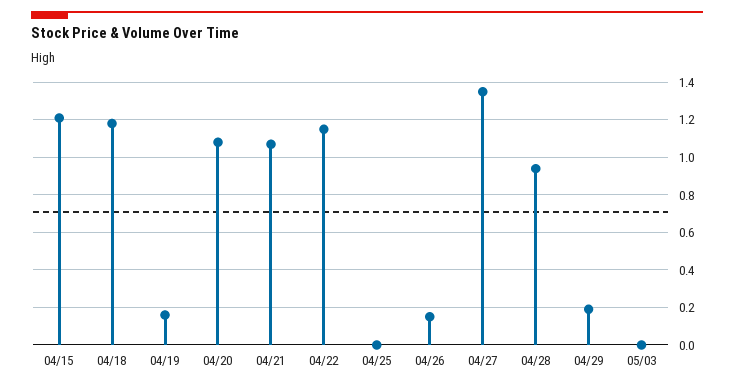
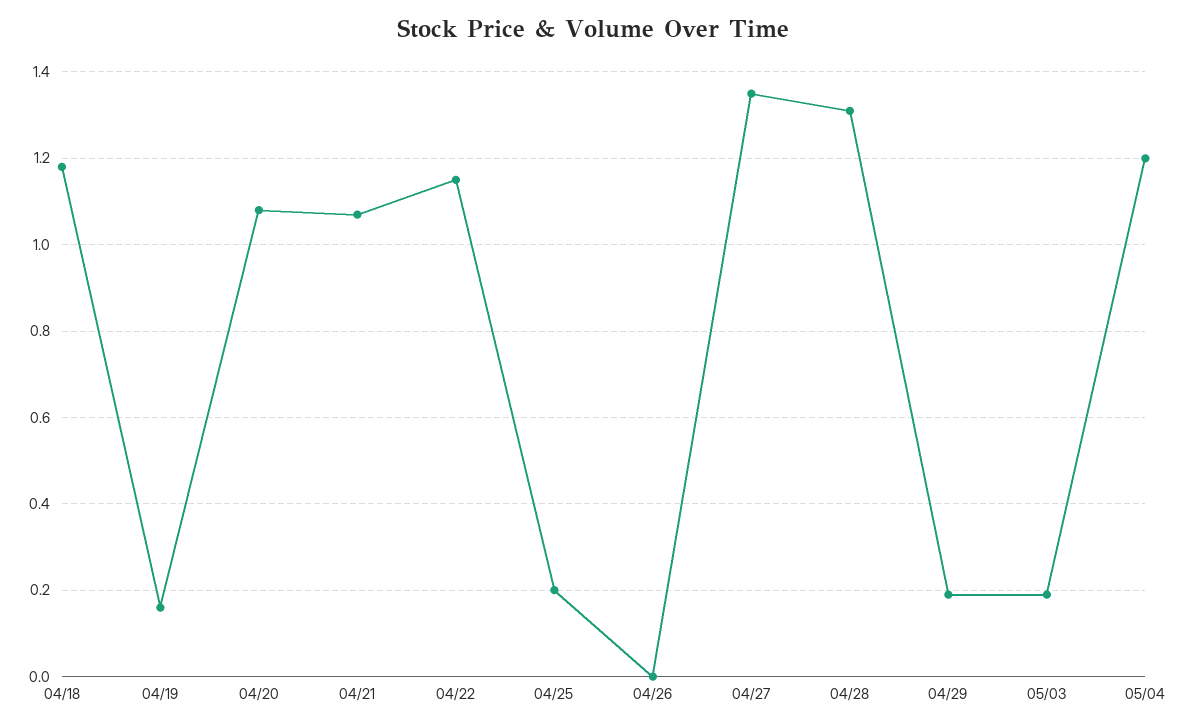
04/15: 1.2 -> none
04/25: 0 -> 0.2
04/26: 0.15 -> 0
04/28: 0.95 -> 1.3
05/03: 0 -> 0.2
05/04: none -> 1.2

